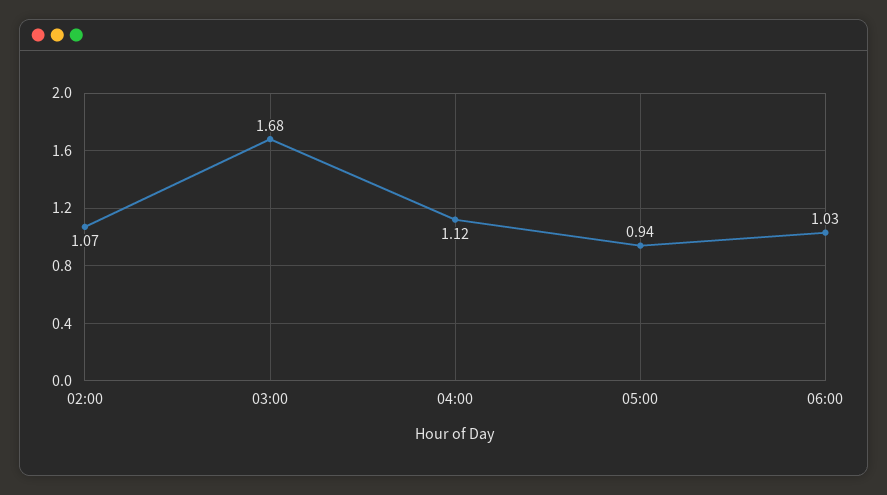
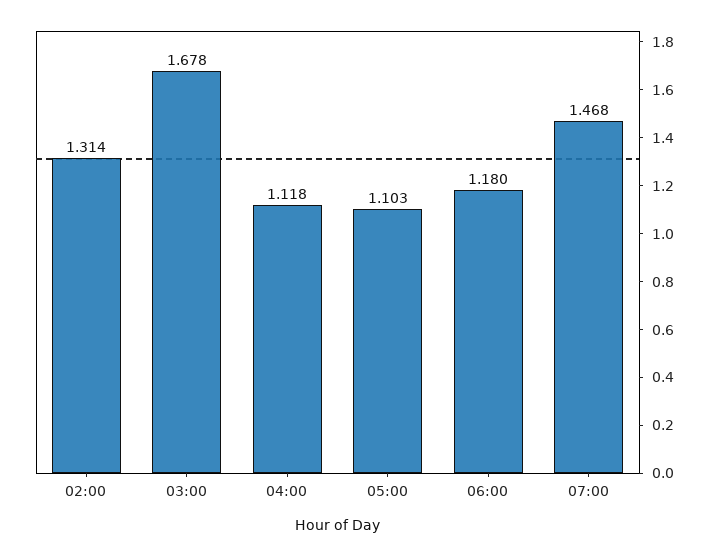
02:00: 1.07 -> 1.314
05:00: 0.94 -> 1.103
06:00: 1.03 -> 1.18
07:00: none -> 1.468

